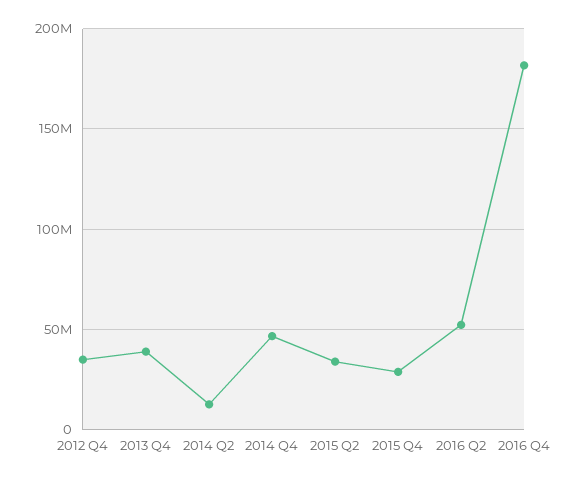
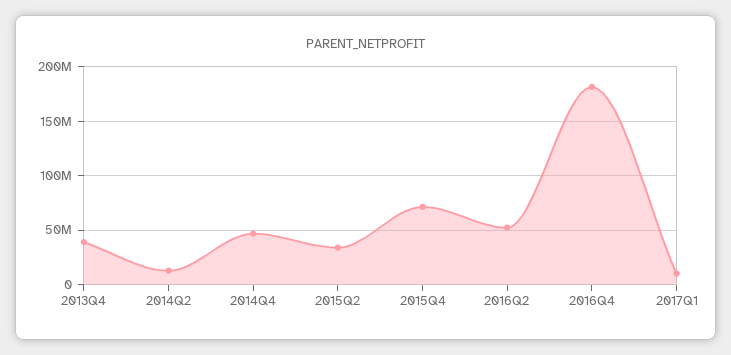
2012 Q4: 35000000 -> none
2015 Q4: 30000000 -> 70000000
2017Q1: none -> 10000000

